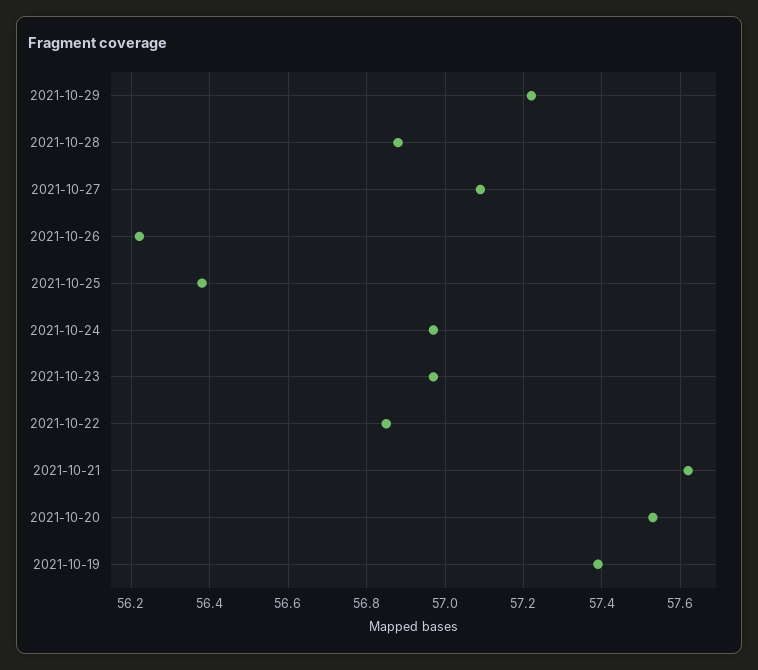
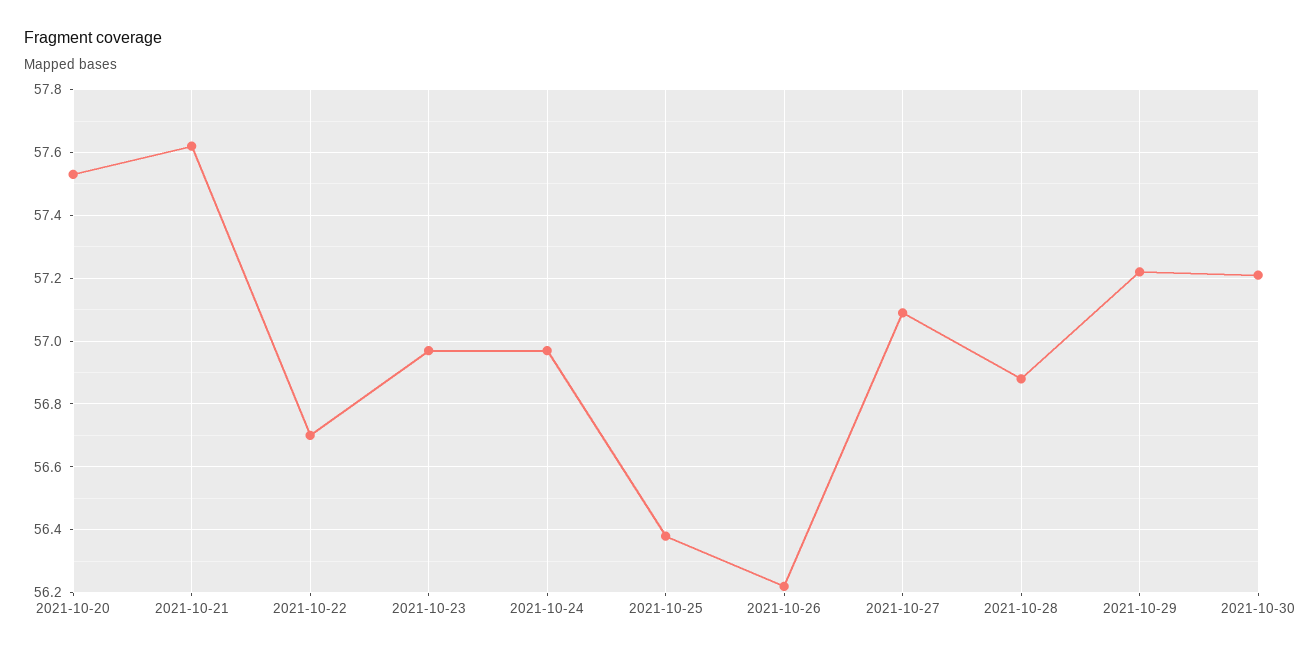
2021-10-22: 56.85 -> 56.7
2021-10-19: 57.4 -> none
2021-10-30: none -> 57.2

